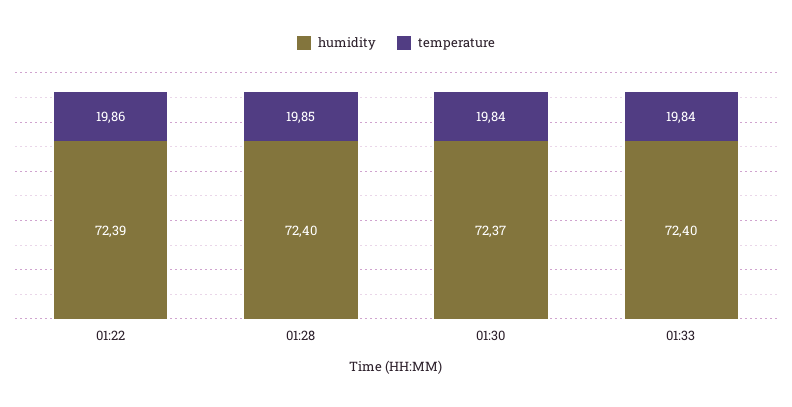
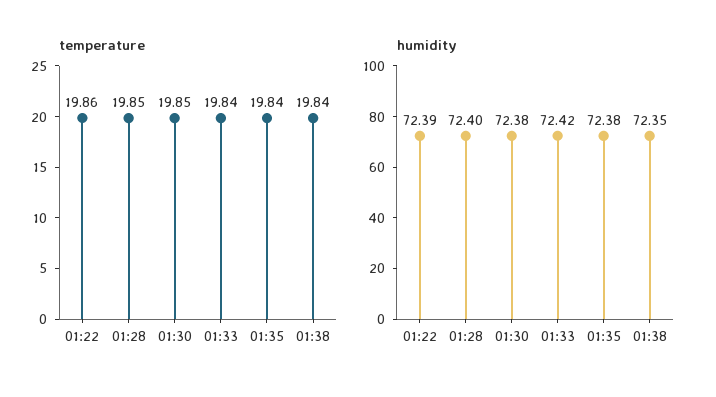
humidity, 01:30: 72.37 -> 72.38
temperature, 01:30: 19.84 -> 19.85
humidity, 01:33: 72.4 -> 72.42
temperature, 01:35: none -> 19.84
temperature, 01:38: none -> 19.84
humidity, 01:35: none -> 72.38
humidity, 01:38: none -> 72.35

